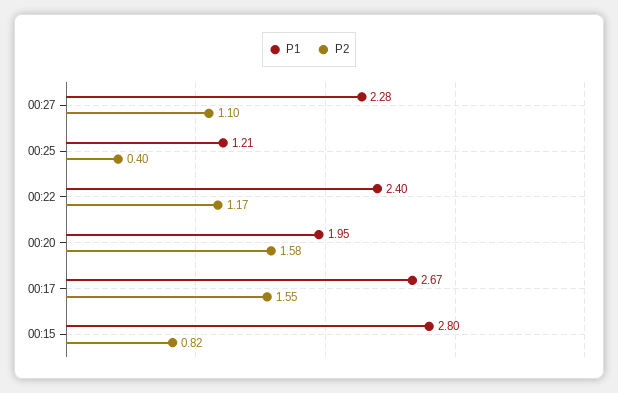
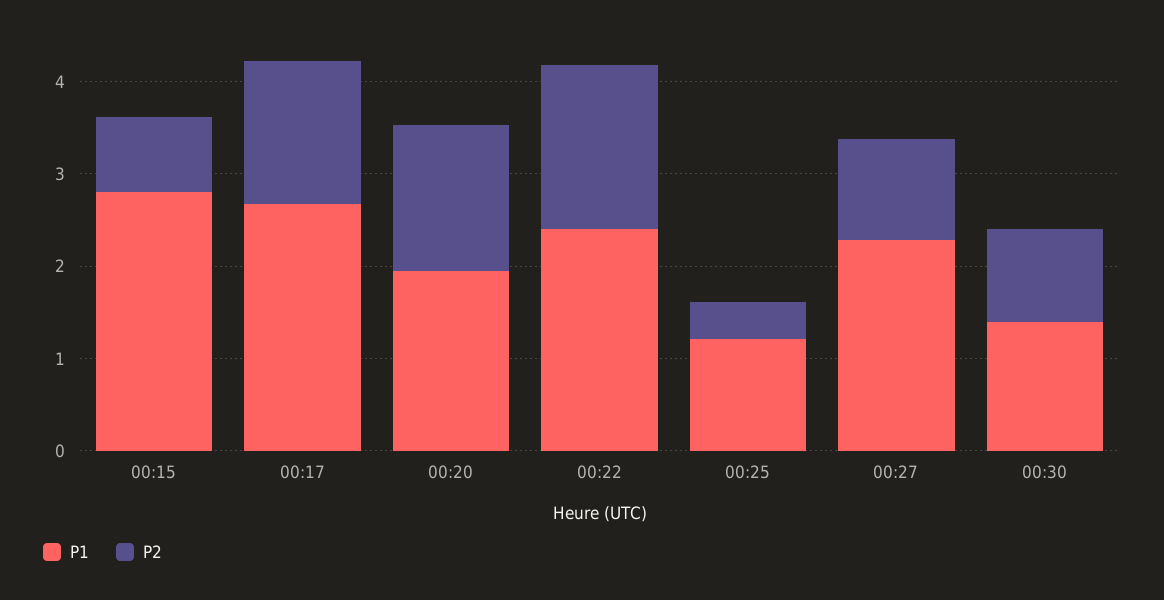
P2, 00:22: 1.17 -> 1.8
P1, 00:30: none -> 1.4
P2, 00:30: none -> 1

